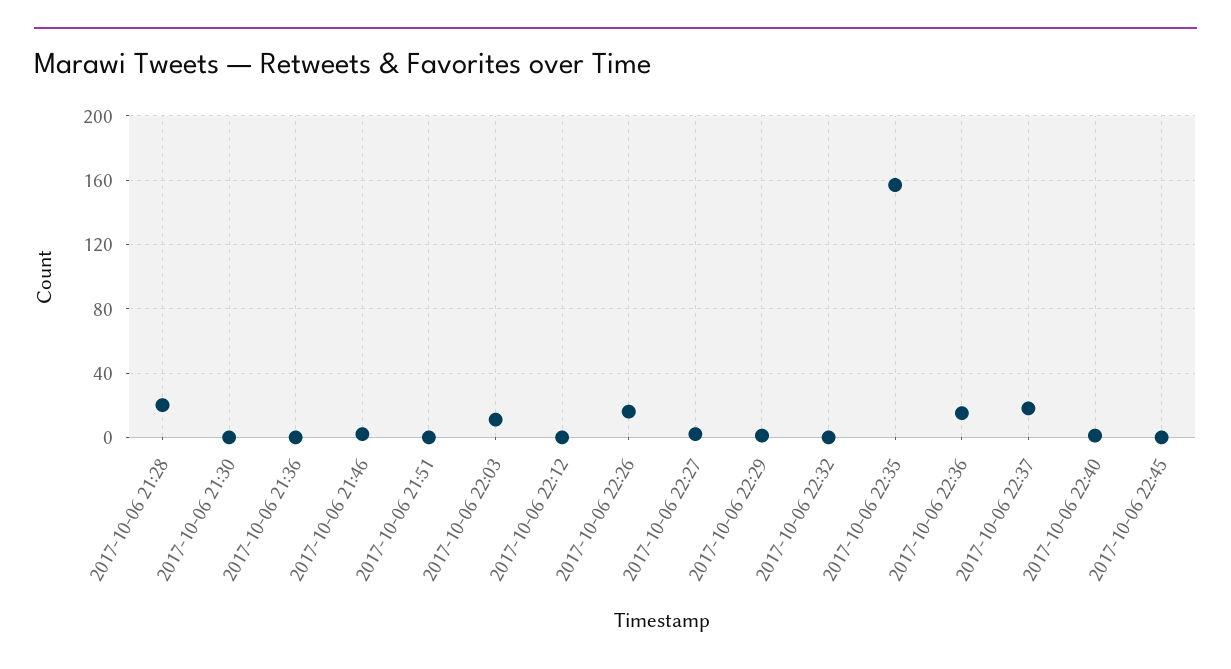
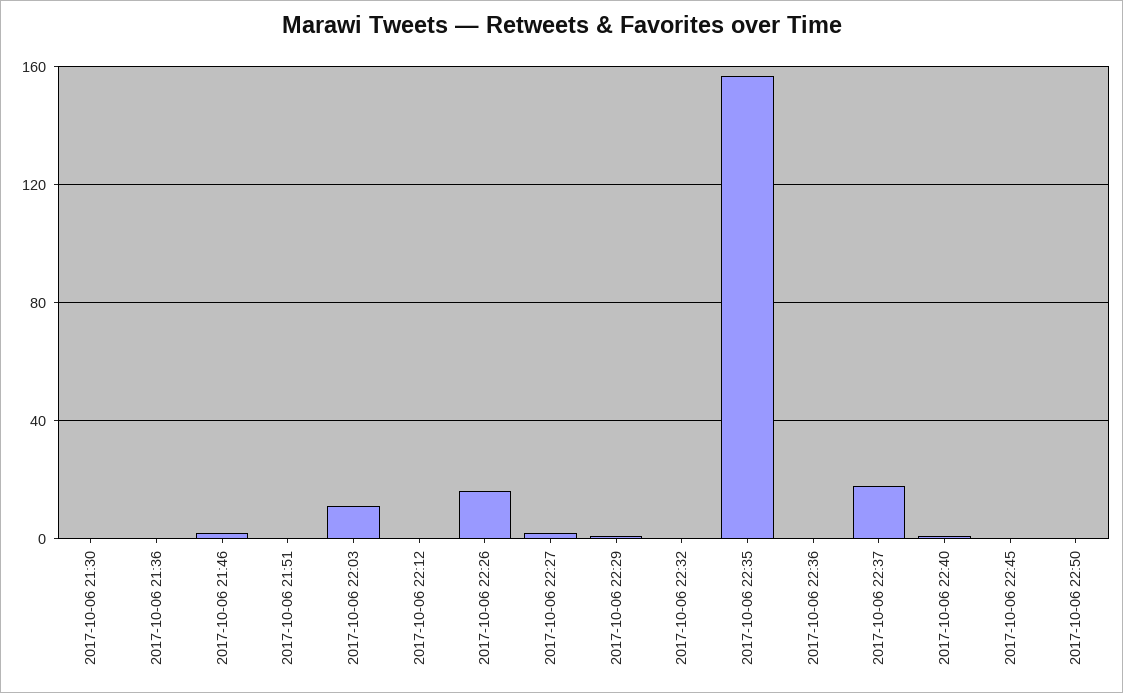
2017-10-06 21:28: 20 -> none
2017-10-06 22:36: 15 -> 0
2017-10-06 22:50: none -> 0

